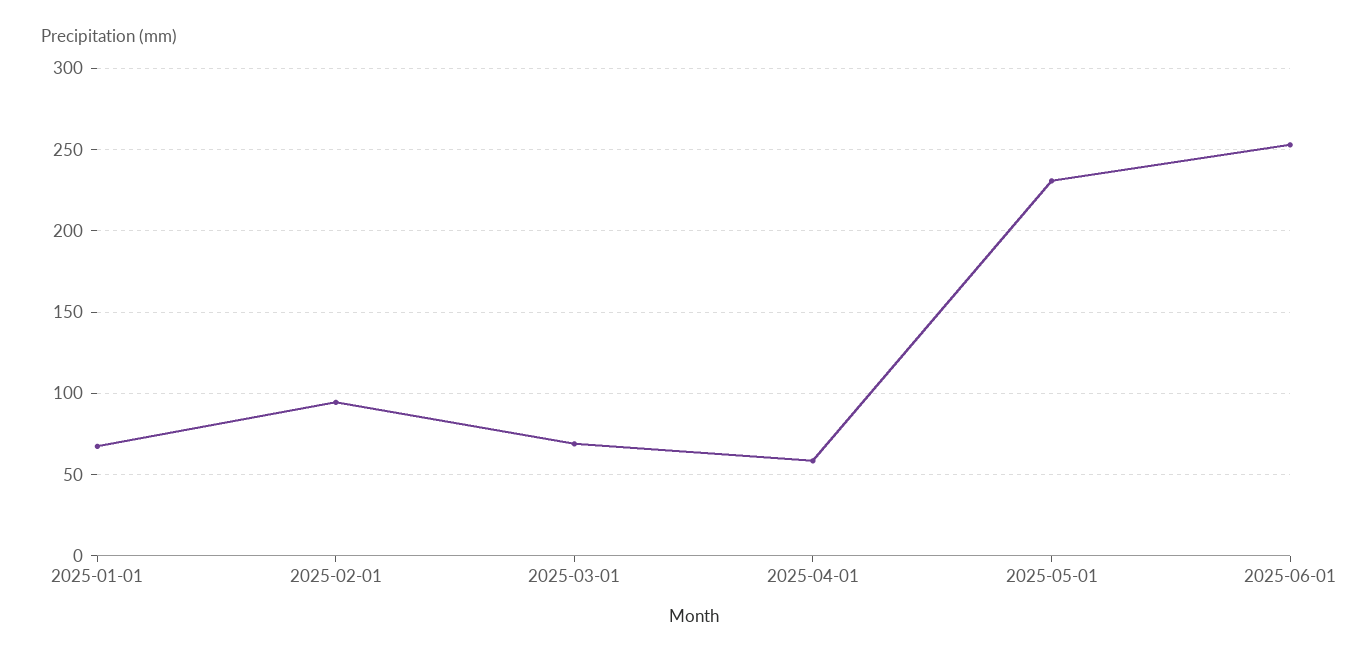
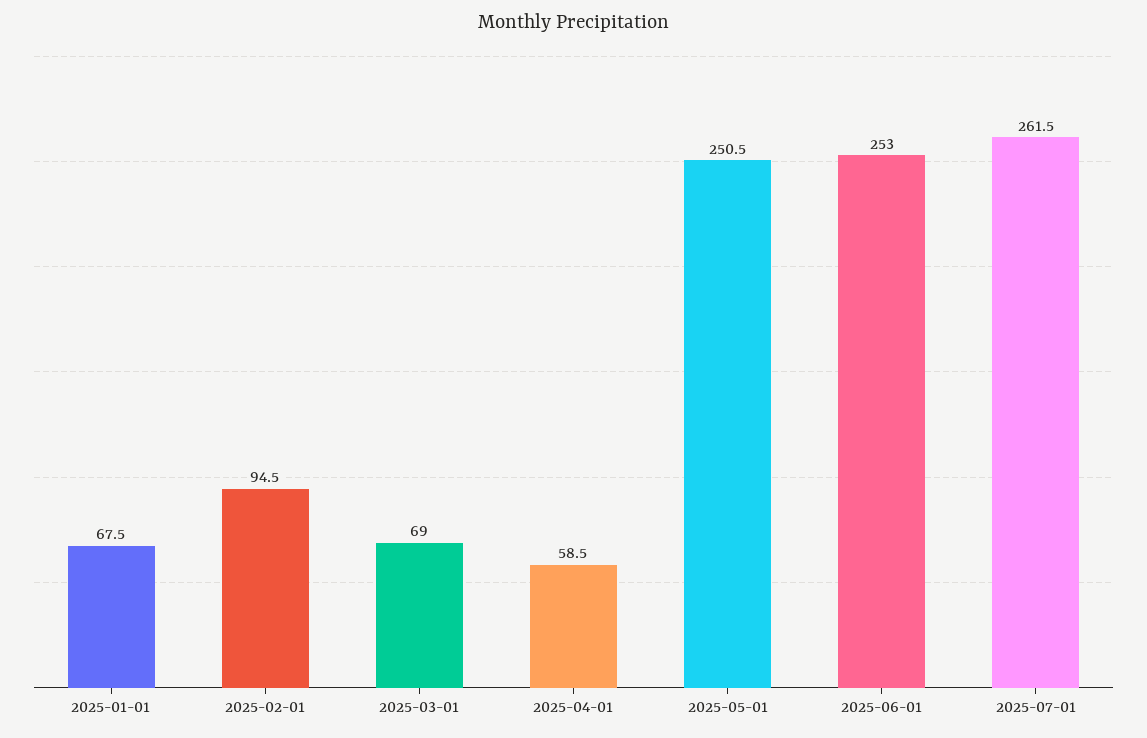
2025-05-01: 230 -> 250.5
2025-07-01: none -> 261.5

